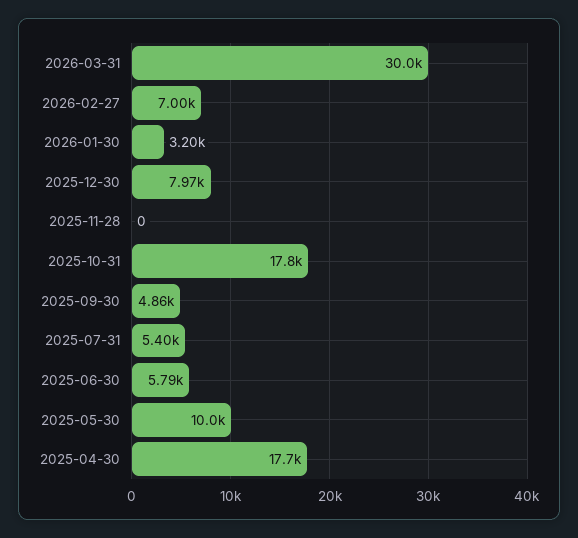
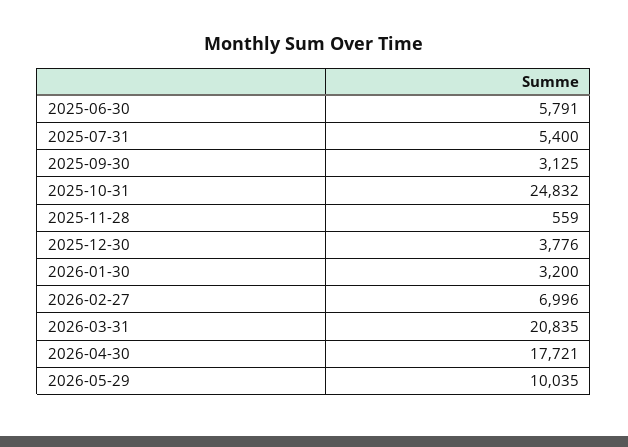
2026-03-31: 30000 -> 20835
2025-12-30: 7970 -> 3776
2025-11-28: 0 -> 559
2025-10-31: 17800 -> 24832
2025-09-30: 4860 -> 3125
2025-05-30: 10000 -> none
2025-04-30: 17700 -> none
2026-04-30: none -> 17721
2026-05-29: none -> 10035

